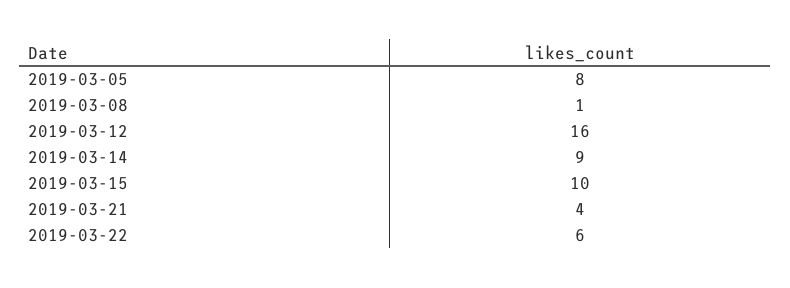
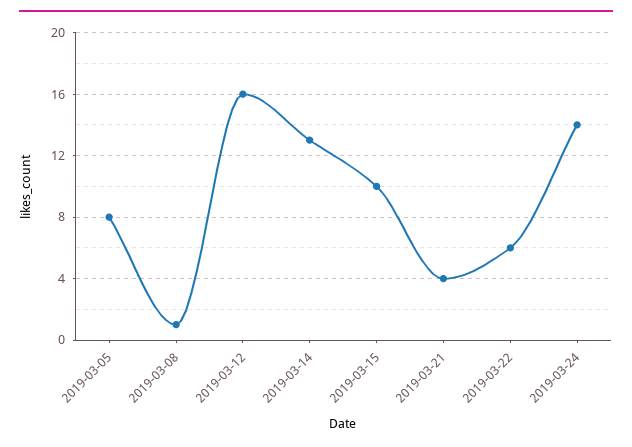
2019-03-14: 9 -> 13
2019-03-24: none -> 14

